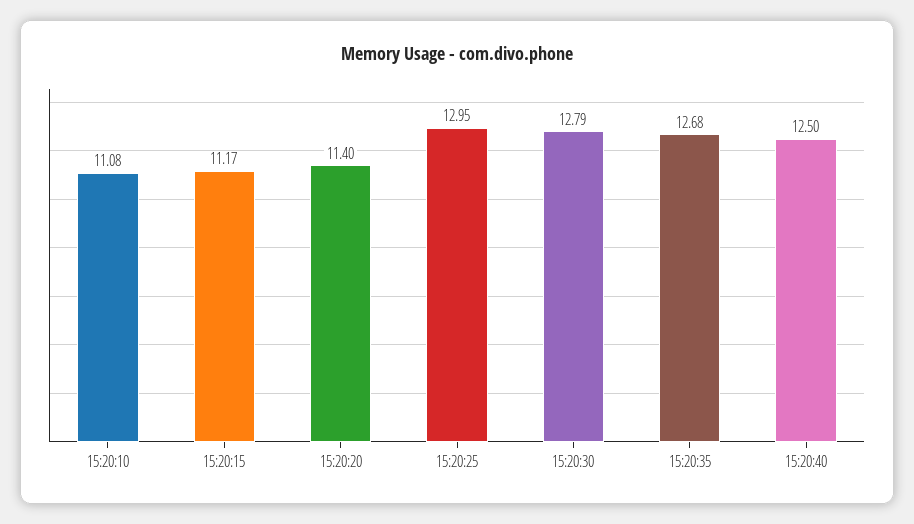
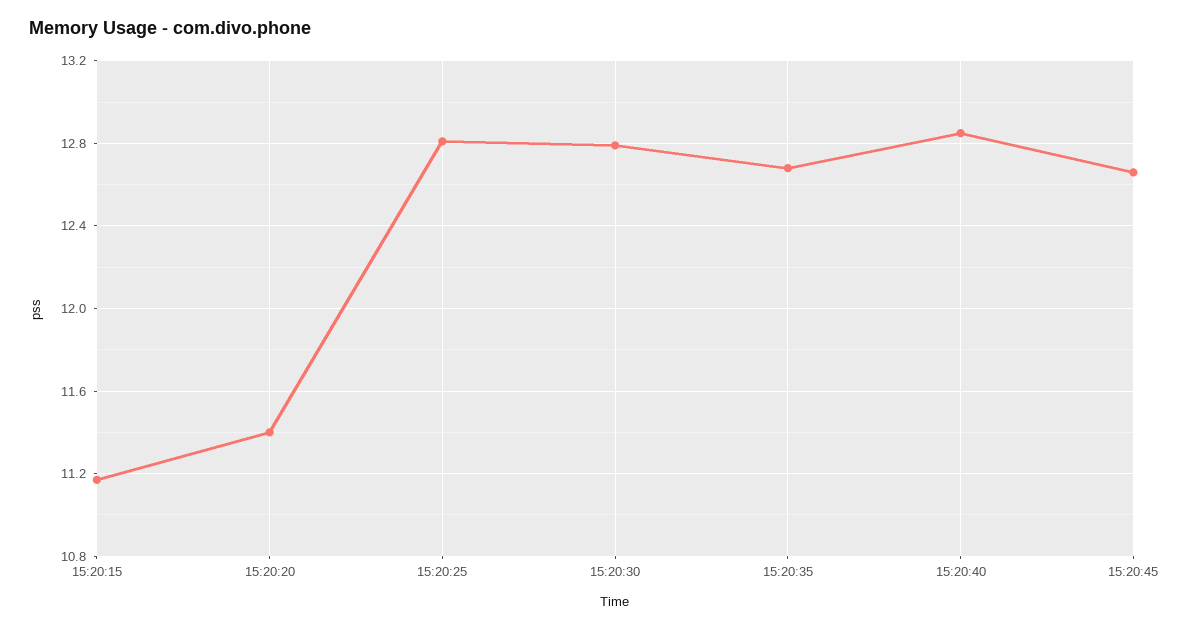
15:20:10: 11.08 -> none
15:20:25: 12.95 -> 12.8
15:20:40: 12.5 -> 12.85
15:20:45: none -> 12.65

